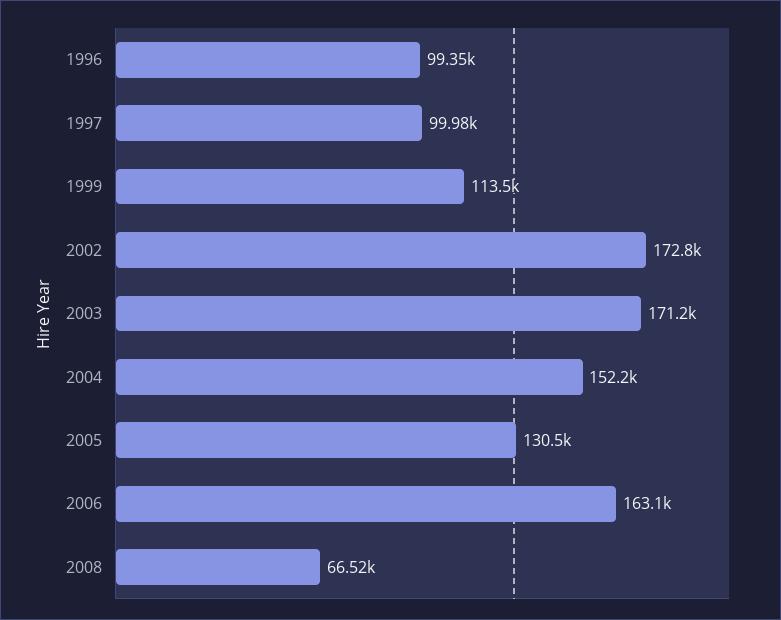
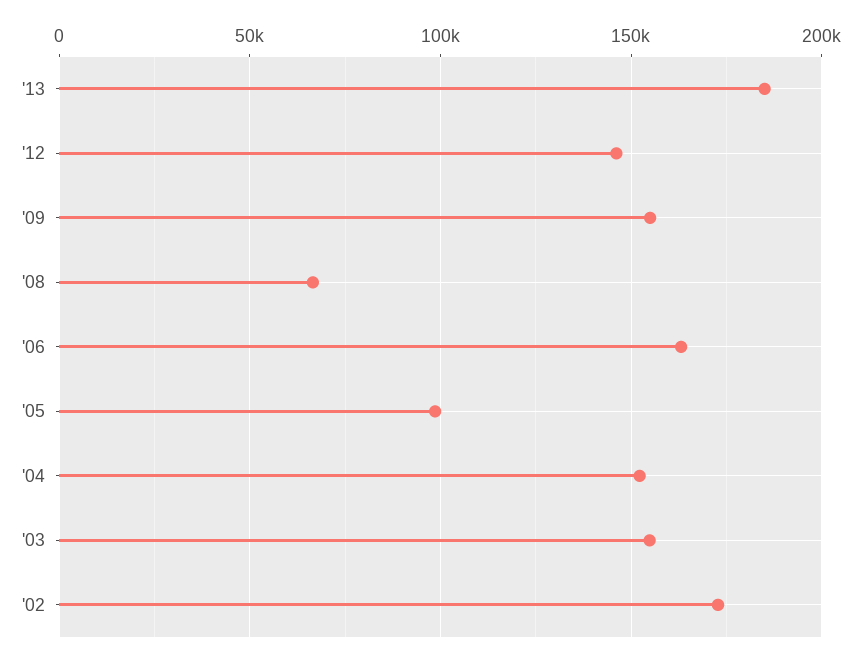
1996: 99350 -> none
1997: 99980 -> none
1999: 113500 -> none
2003: 171200 -> 155000
2005: 130500 -> 100000
'13: none -> 185000
'12: none -> 145000
'09: none -> 155000

